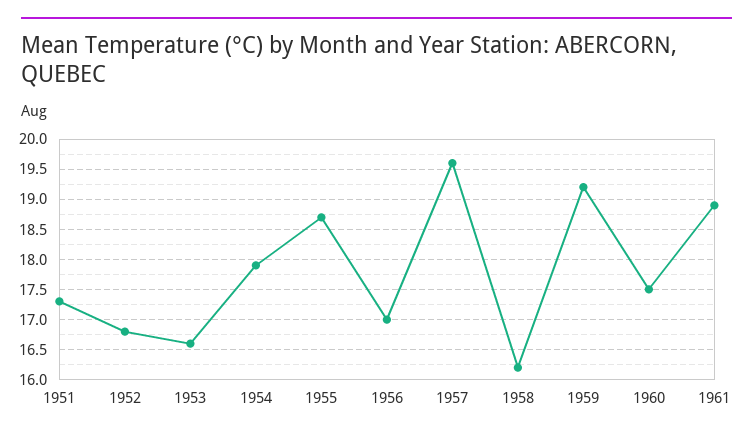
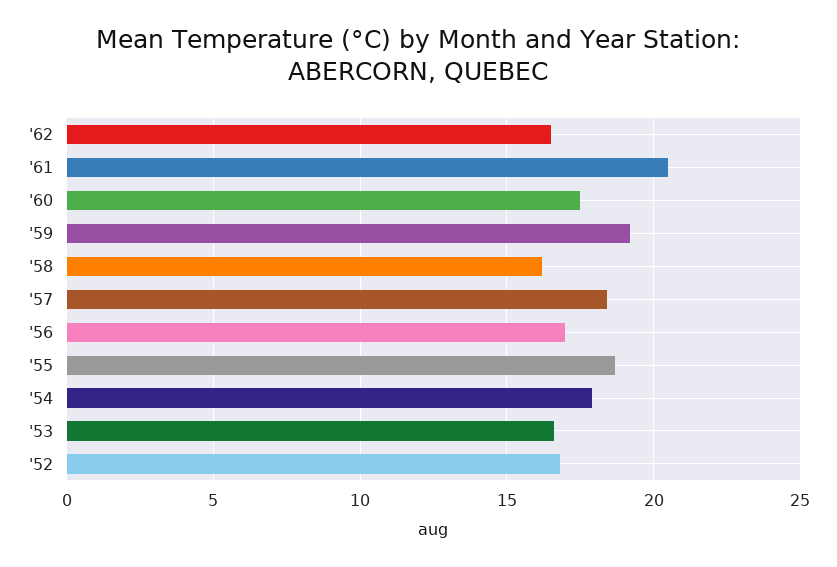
1951: 17.3 -> none
1957: 19.6 -> 18.5
1961: 18.9 -> 20.5
'62: none -> 16.5

